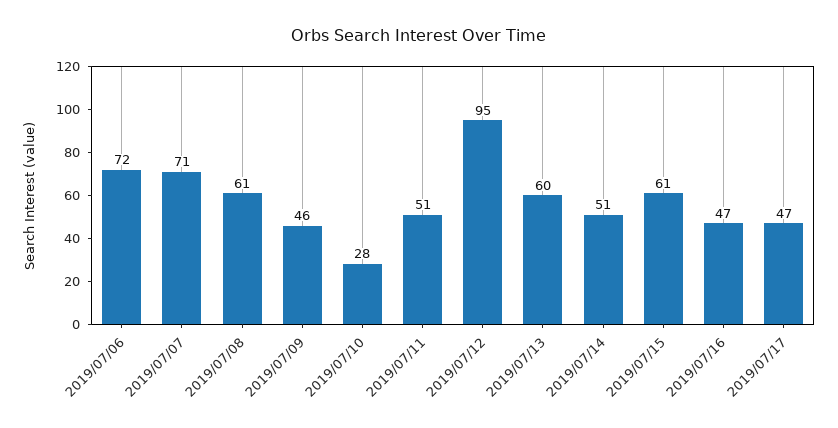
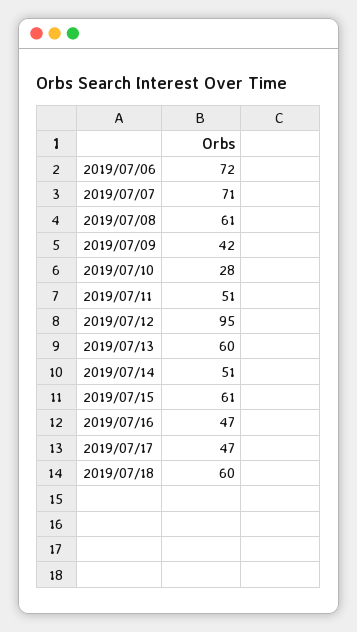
2019/07/09: 46 -> 42
2019/07/18: none -> 60

